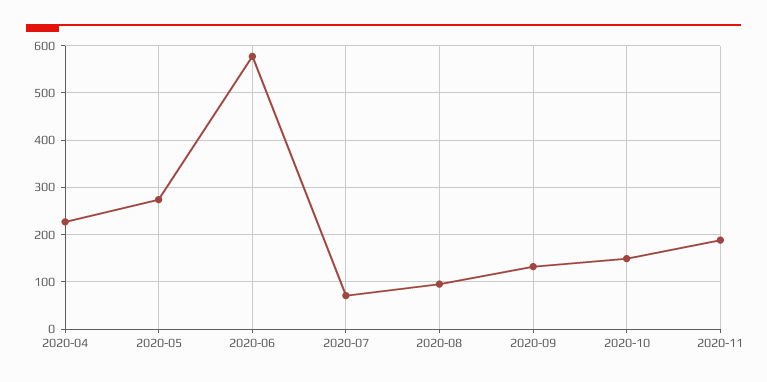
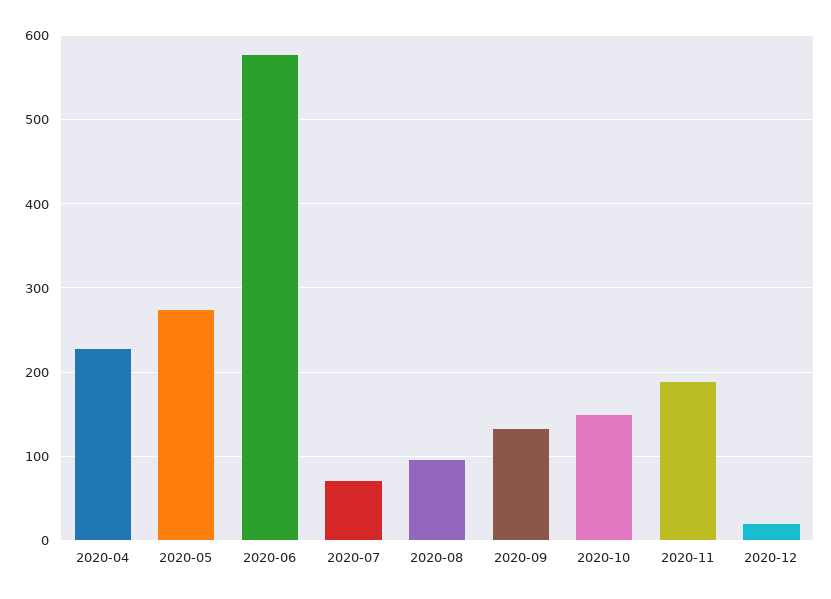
2020-12: none -> 20

